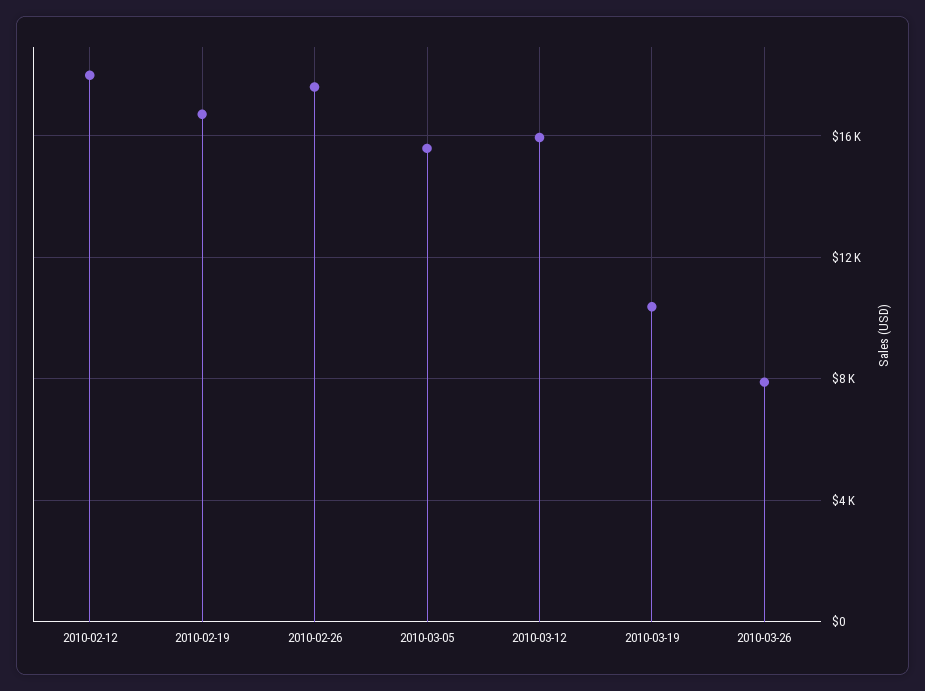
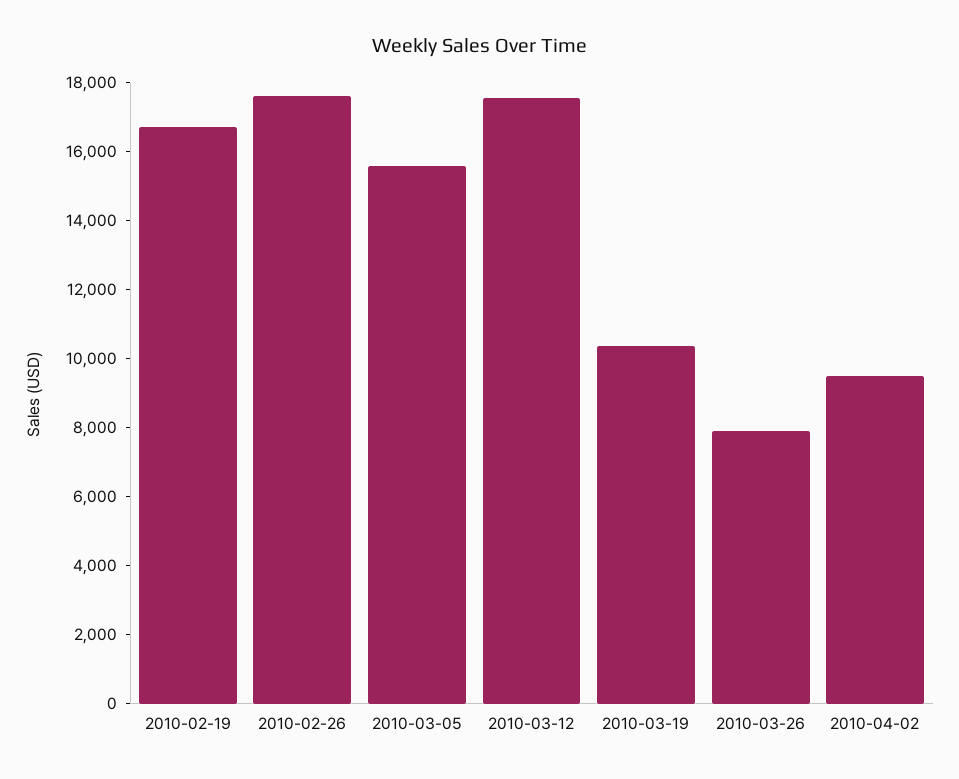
2010-02-12: 18000 -> none
2010-03-12: 16000 -> 17500
2010-04-02: none -> 9500

